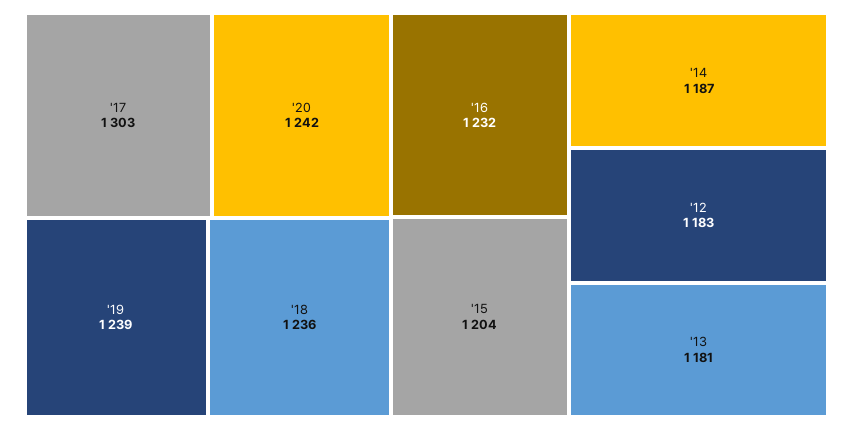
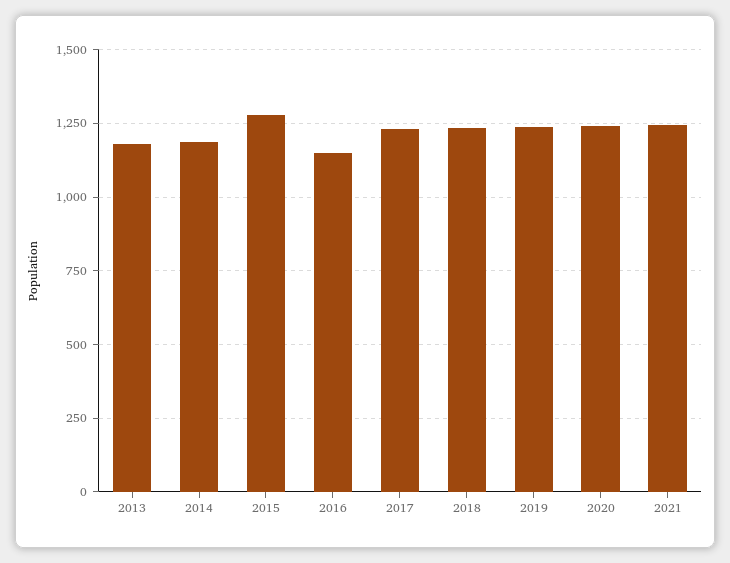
'17: 1303 -> 1225
'16: 1232 -> 1150
'15: 1204 -> 1275
'12: 1183 -> none
2021: none -> 1250

